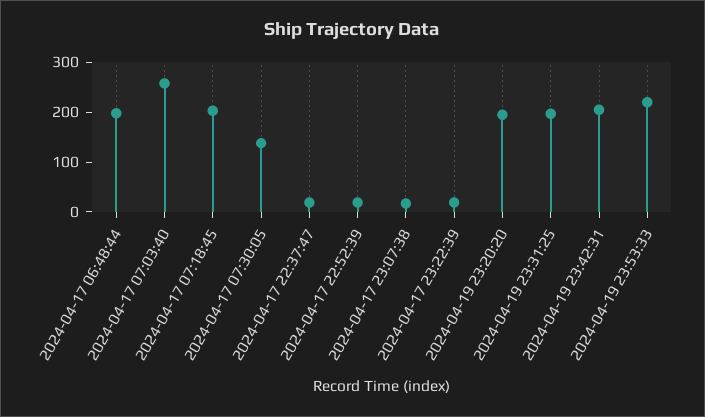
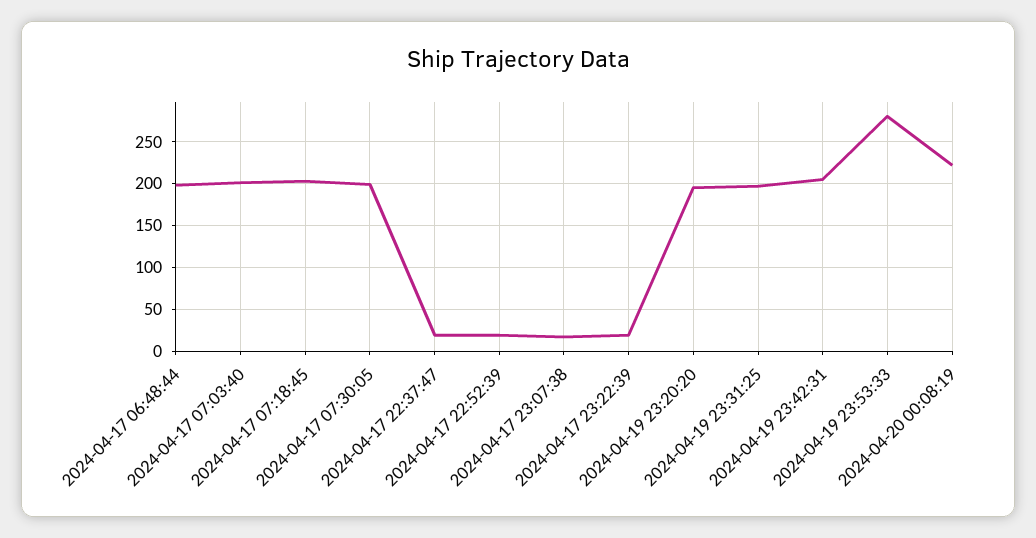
2024-04-17 07:03:40: 260 -> 200
2024-04-17 07:30:05: 140 -> 200
2024-04-19 23:53:33: 220 -> 280
2024-04-20 00:08:19: none -> 220

